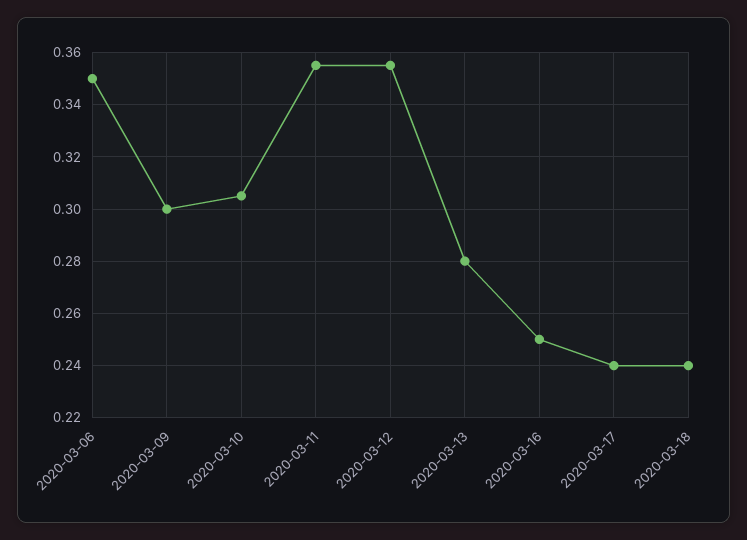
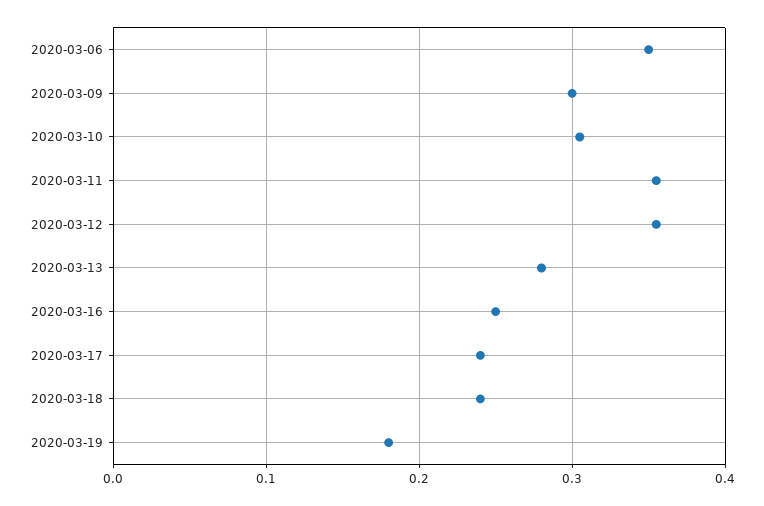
2020-03-19: none -> 0.18

